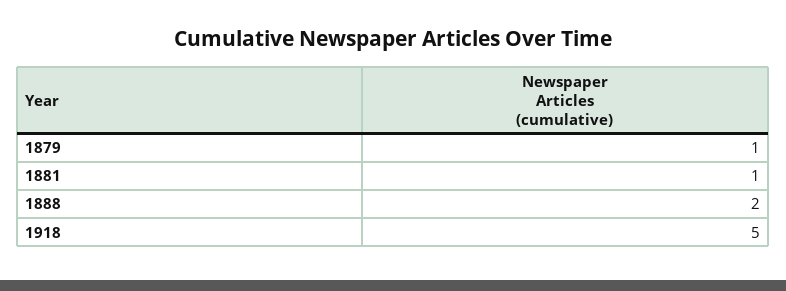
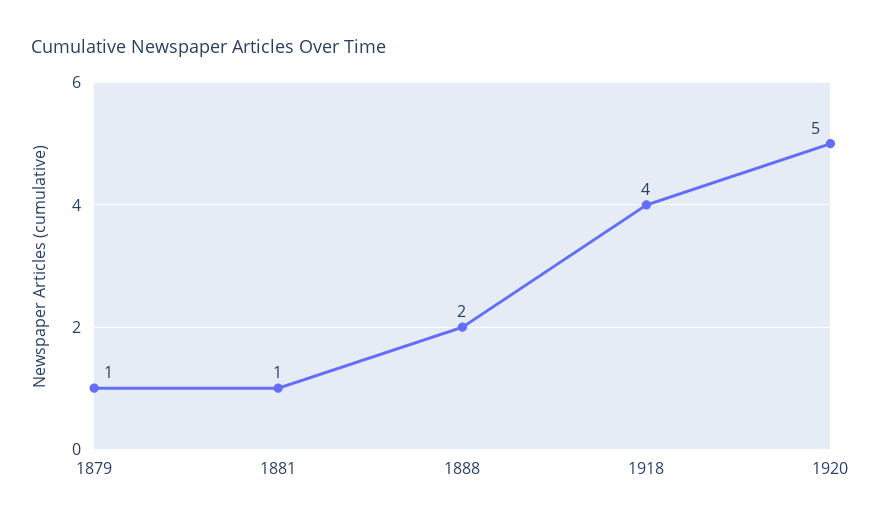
1918: 5 -> 4
1920: none -> 5

